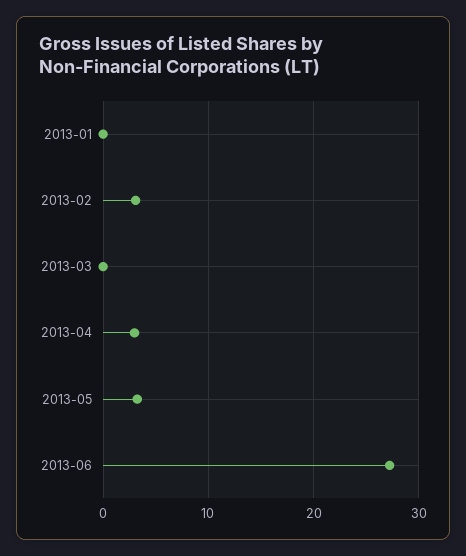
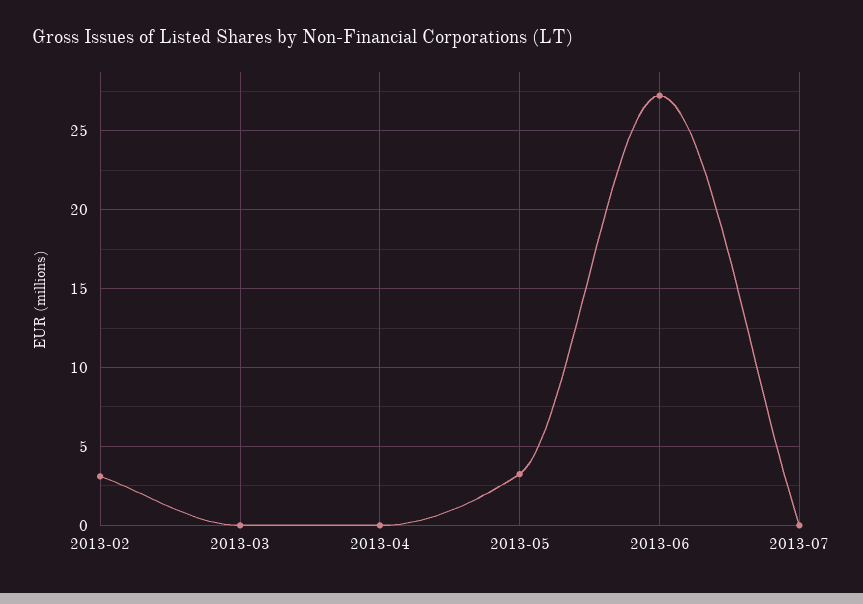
2013-01: 0 -> none
2013-04: 3 -> 0
2013-07: none -> 0

